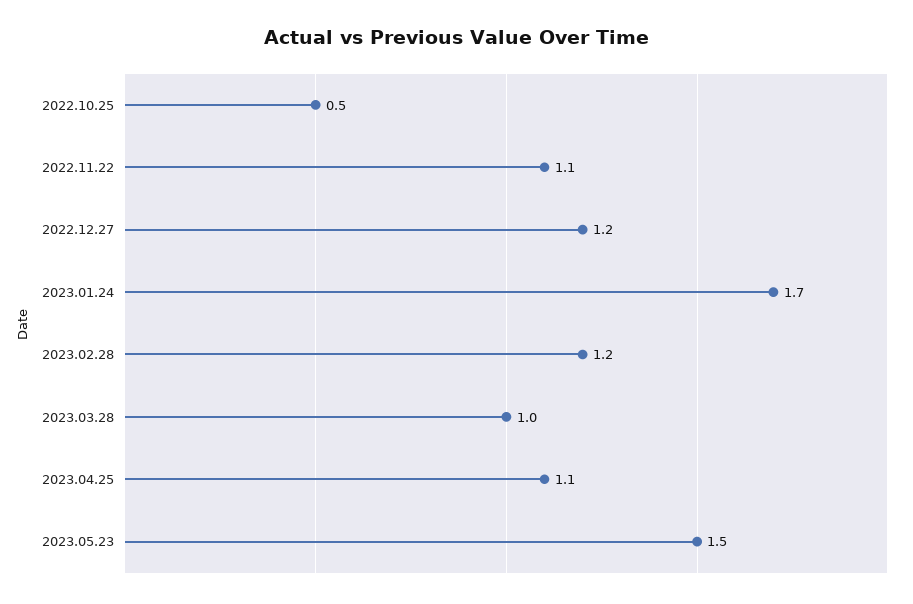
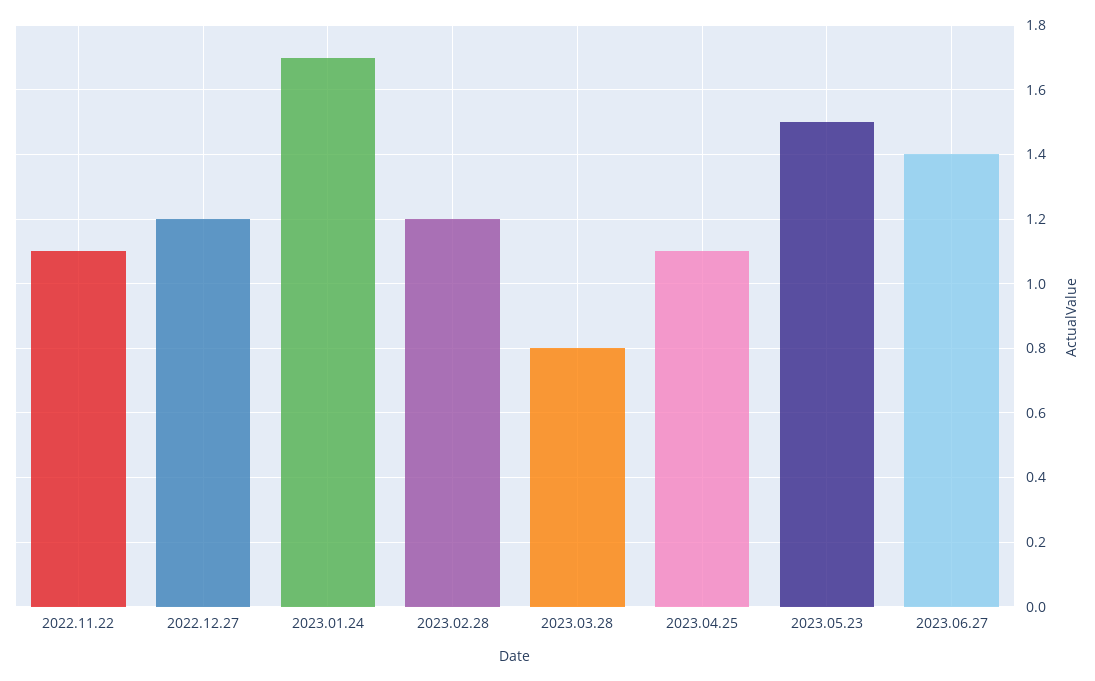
2022.10.25: 0.5 -> none
2023.03.28: 1 -> 0.8
2023.06.27: none -> 1.4

